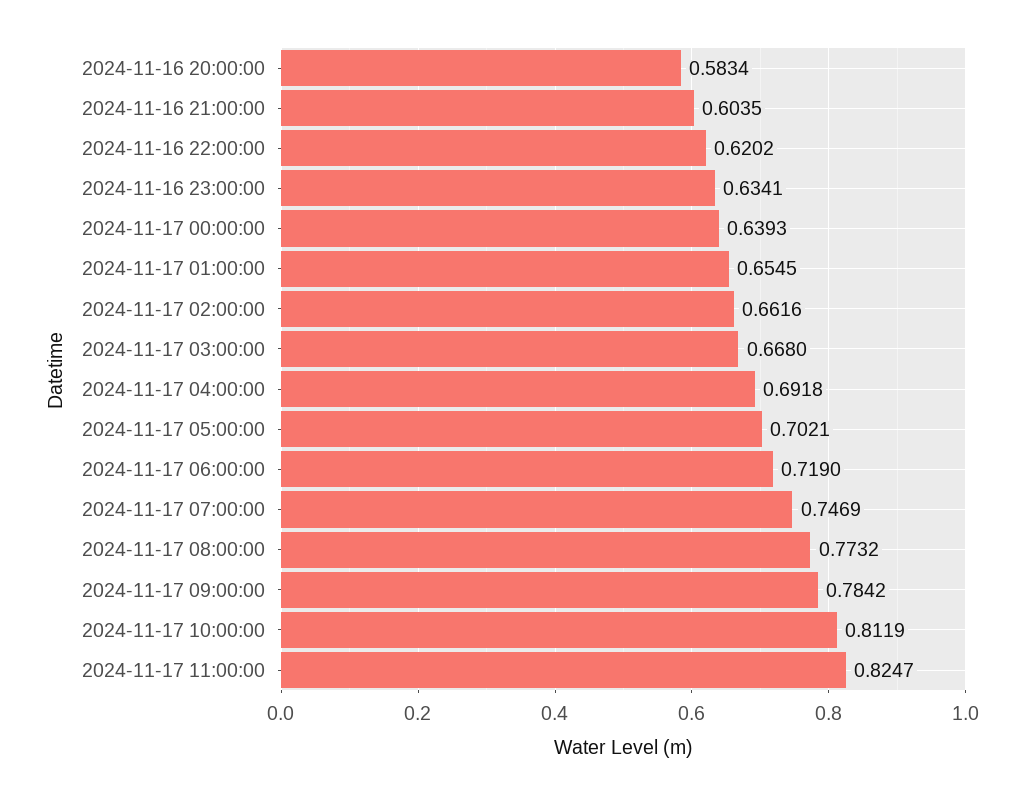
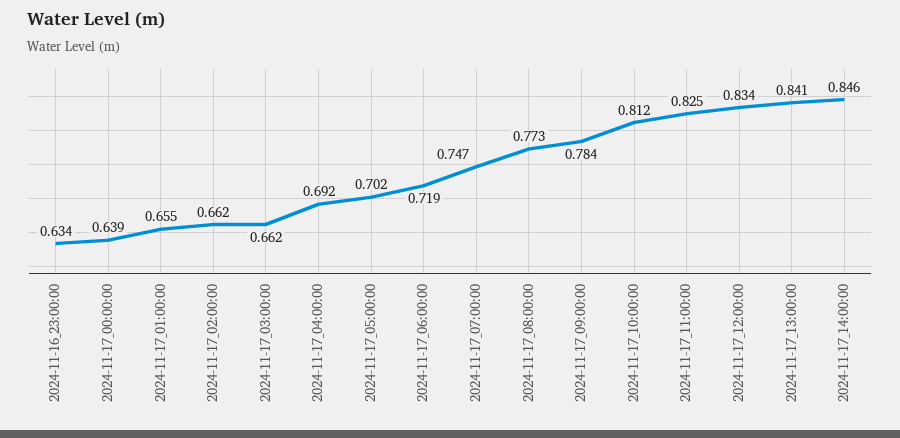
2024-11-16 20:00:00: 0.5834 -> none
2024-11-16 21:00:00: 0.6035 -> none
2024-11-16 22:00:00: 0.6202 -> none
2024-11-17 03:00:00: 0.668 -> 0.662
2024-11-17_12:00:00: none -> 0.834
2024-11-17_13:00:00: none -> 0.841
2024-11-17_14:00:00: none -> 0.846

